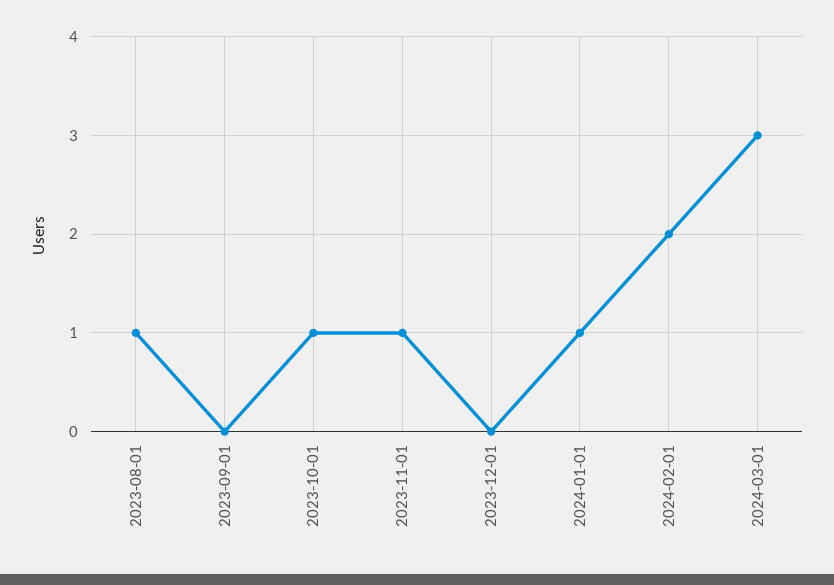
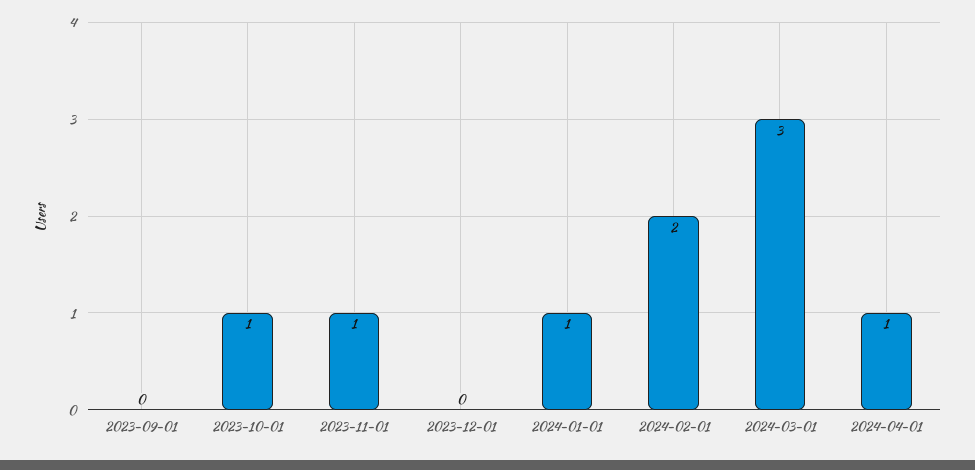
2023-08-01: 1 -> none
2024-04-01: none -> 1

